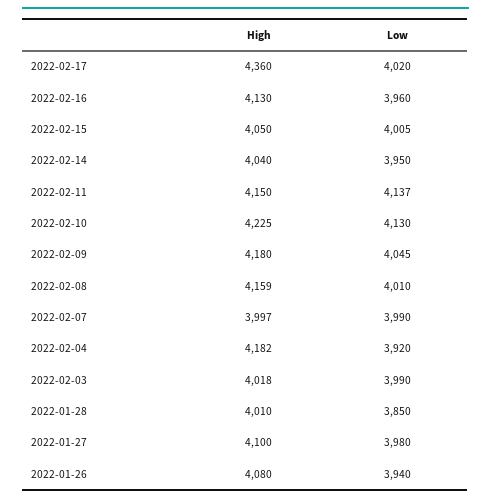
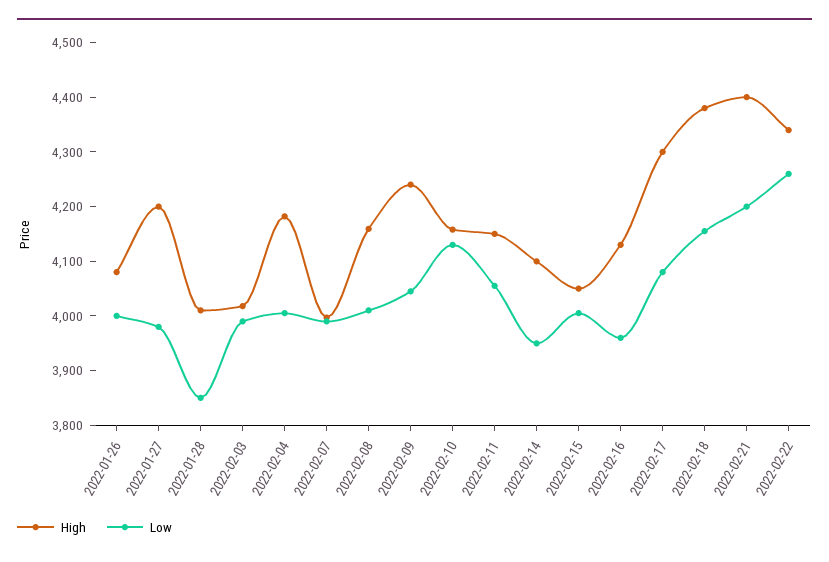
High, 2022-02-17: 4360 -> 4300
Low, 2022-02-17: 4020 -> 4080
High, 2022-02-14: 4040 -> 4100
Low, 2022-02-11: 4137 -> 4060
High, 2022-02-10: 4225 -> 4160
High, 2022-02-09: 4180 -> 4240
Low, 2022-02-04: 3920 -> 4000
High, 2022-01-27: 4100 -> 4200
Low, 2022-01-26: 3940 -> 4000
High, 2022-02-18: none -> 4380
Low, 2022-02-18: none -> 4160
High, 2022-02-21: none -> 4400
Low, 2022-02-21: none -> 4200
High, 2022-02-22: none -> 4340
Low, 2022-02-22: none -> 4260

